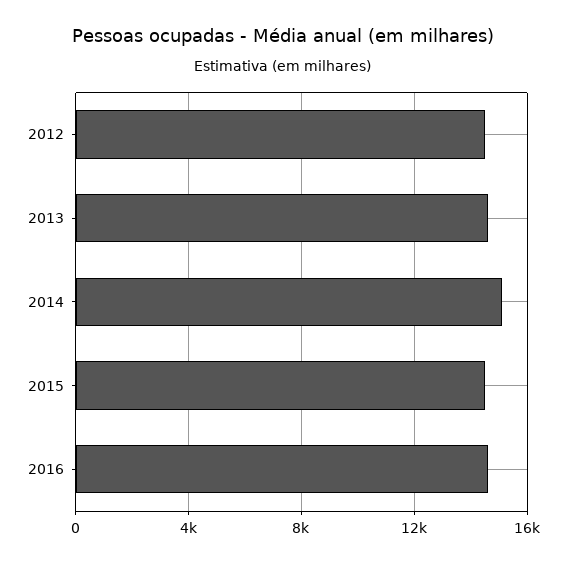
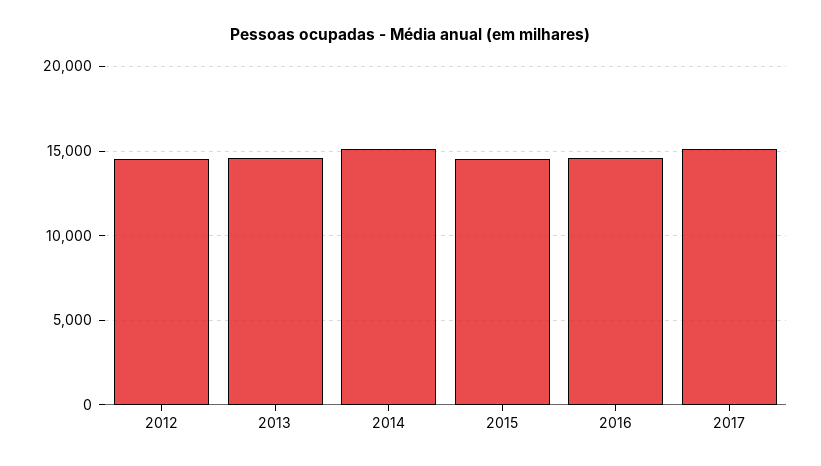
2017: none -> 15000

